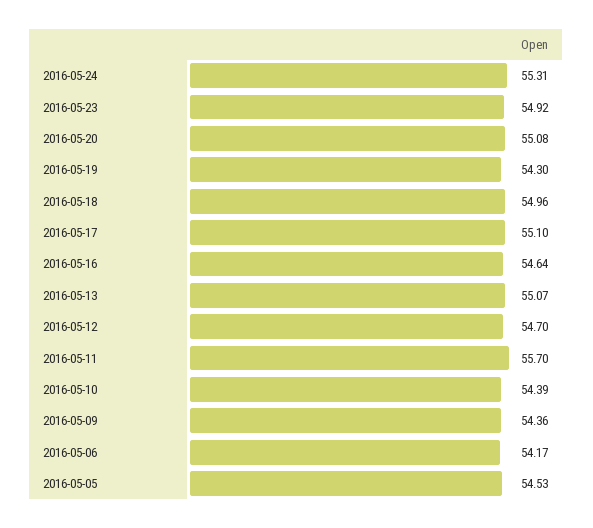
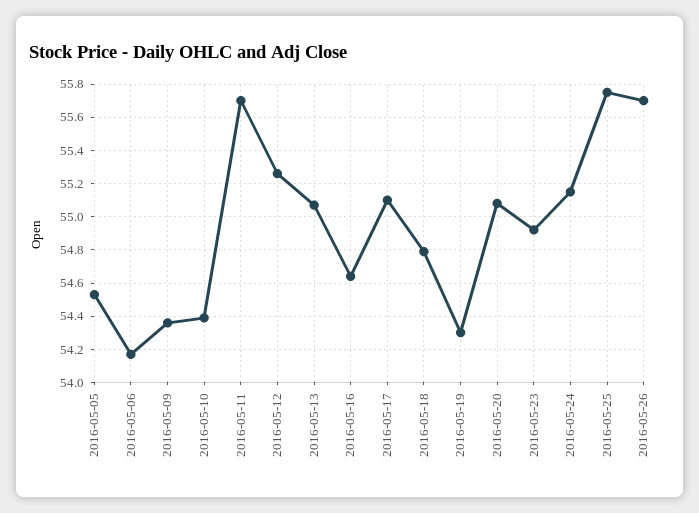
2016-05-24: 55.31 -> 55.15
2016-05-18: 54.96 -> 54.8
2016-05-12: 54.7 -> 55.25
2016-05-25: none -> 55.75
2016-05-26: none -> 55.7

